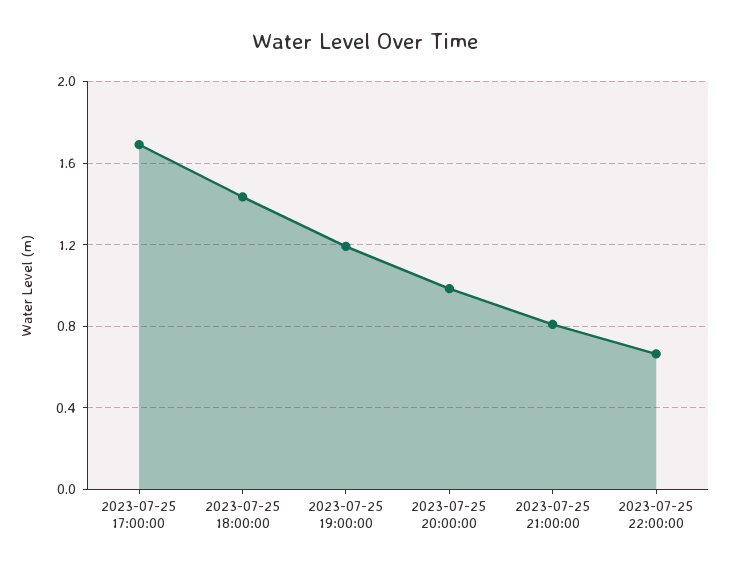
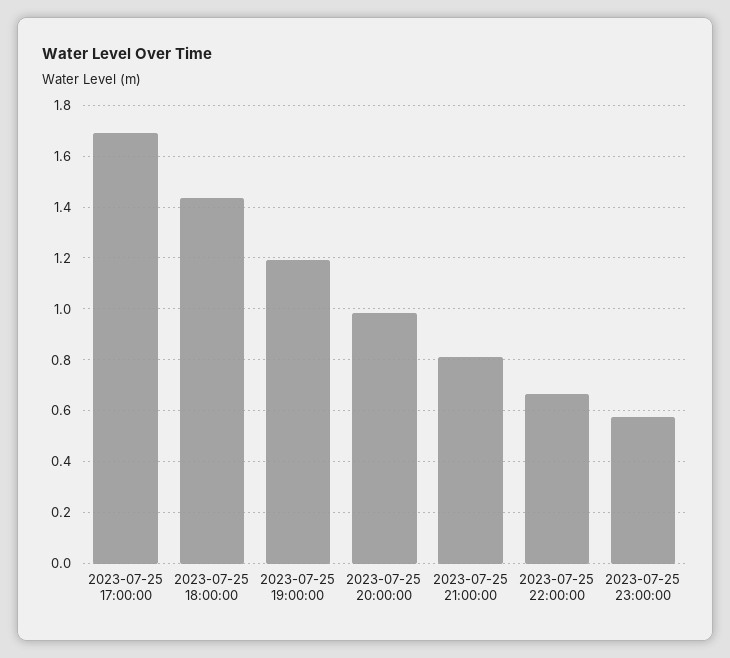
2023-07-25 23:00:00: none -> 0.575

